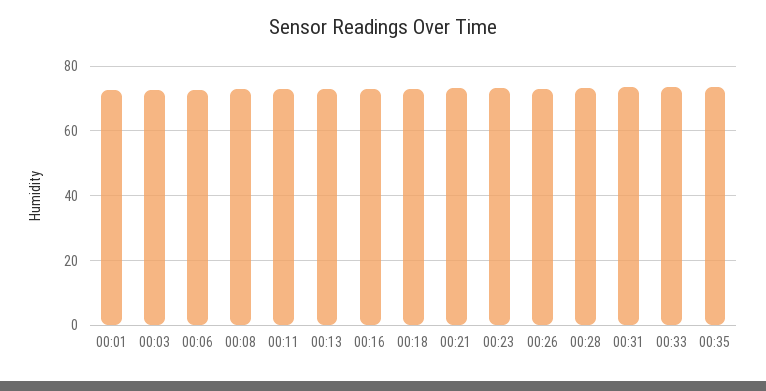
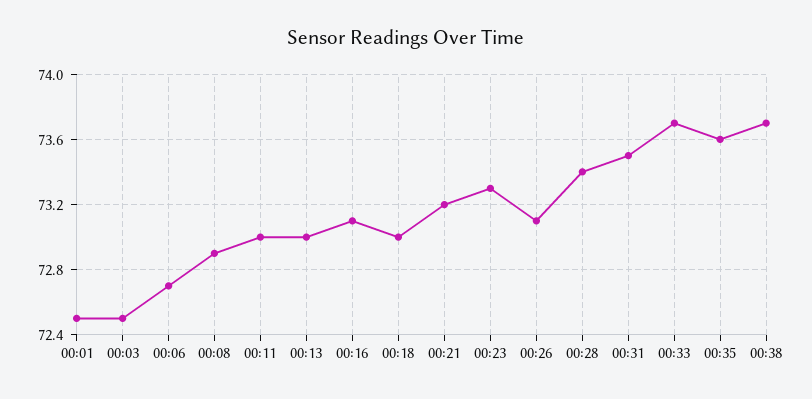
00:38: none -> 73.7

